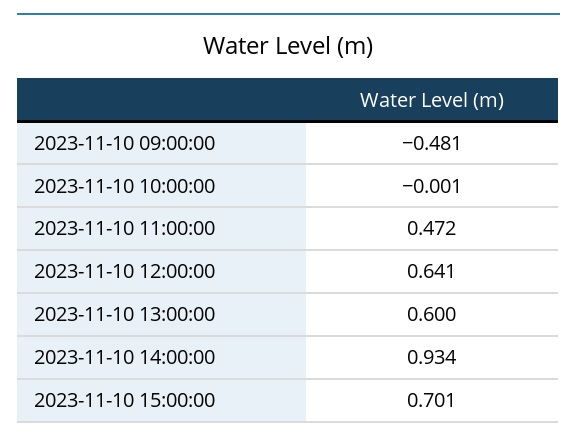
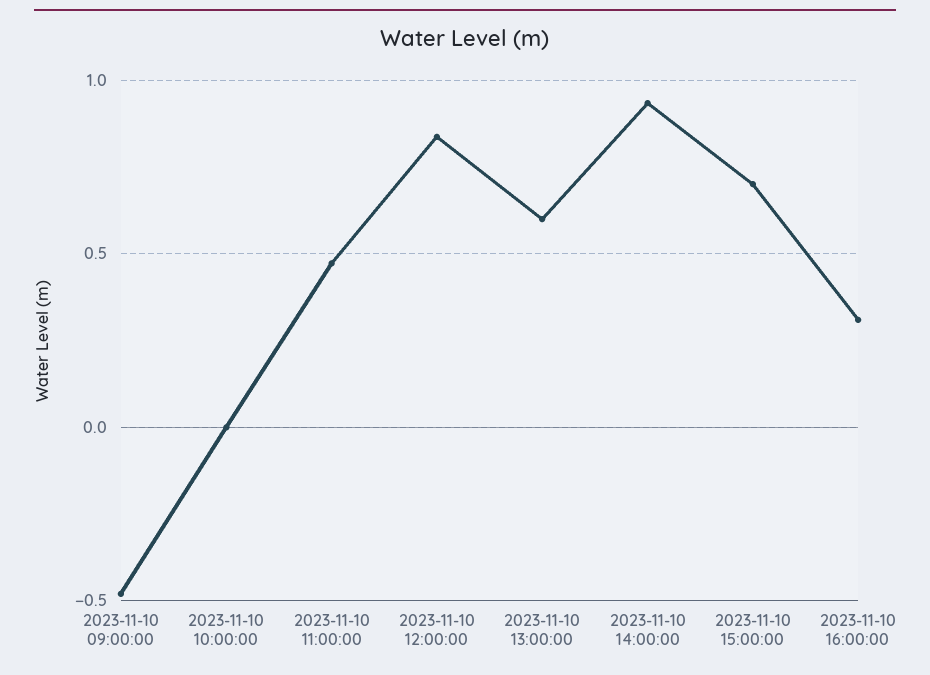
2023-11-10 12:00:00: 0.641 -> 0.85
2023-11-10 16:00:00: none -> 0.3

